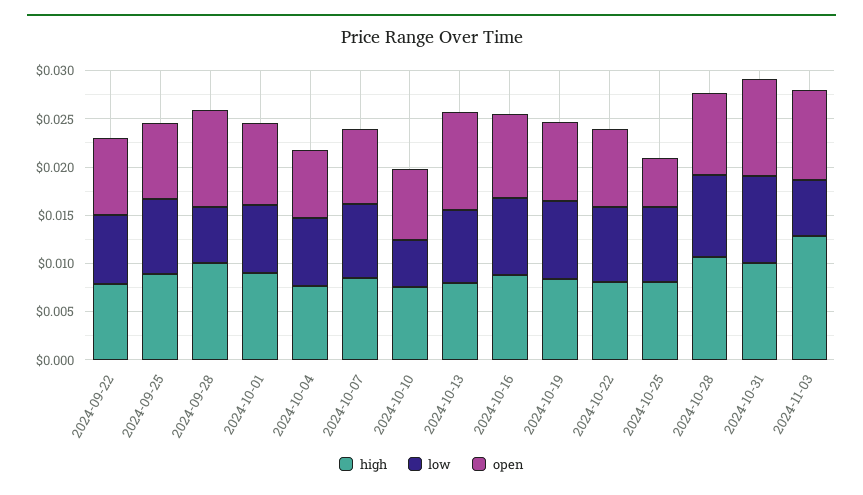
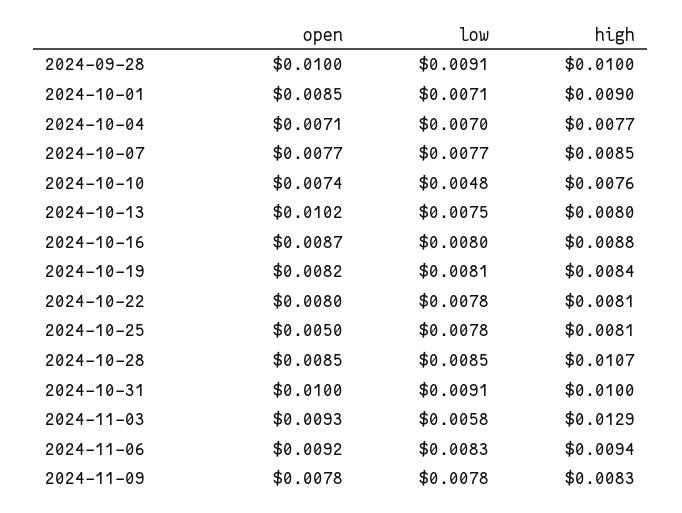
high, 2024-09-22: 0.008 -> none
low, 2024-09-22: 0.007 -> none
open, 2024-09-22: 0.008 -> none
high, 2024-09-25: 0.009 -> none
low, 2024-09-25: 0.008 -> none
open, 2024-09-25: 0.008 -> none
low, 2024-09-28: 0.006 -> 0.0091
open, 2024-11-06: none -> 0.0092
low, 2024-11-06: none -> 0.0083
high, 2024-11-06: none -> 0.0094
open, 2024-11-09: none -> 0.0078
low, 2024-11-09: none -> 0.0078
high, 2024-11-09: none -> 0.0083

